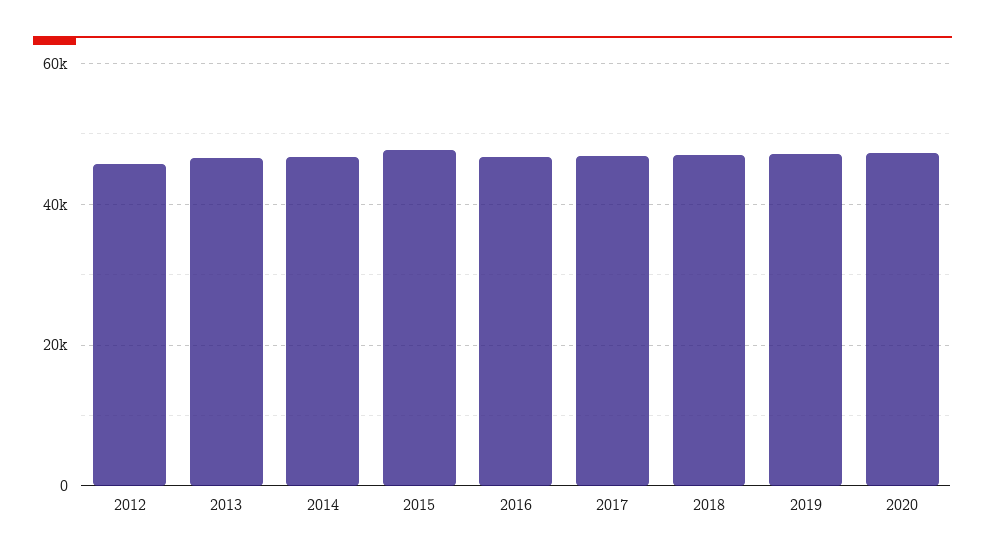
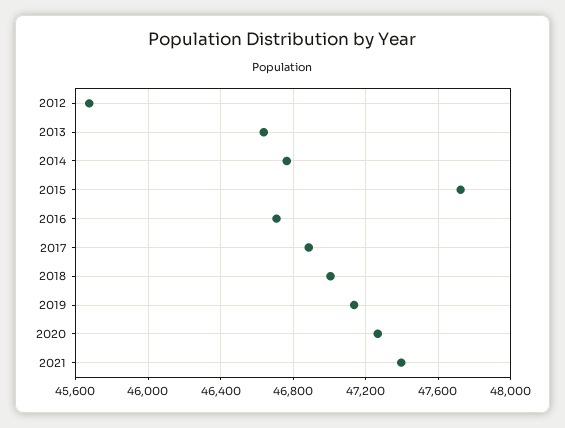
2021: none -> 47400

